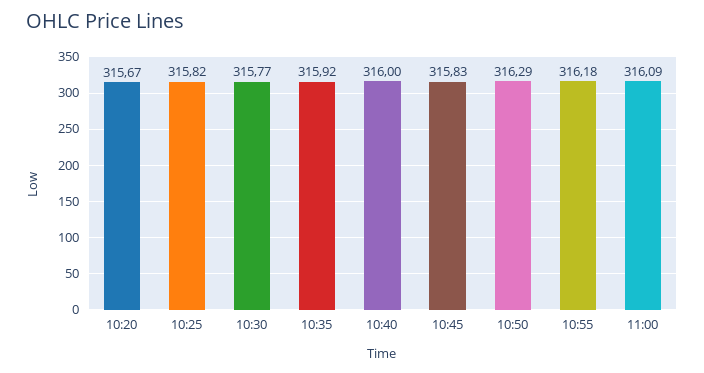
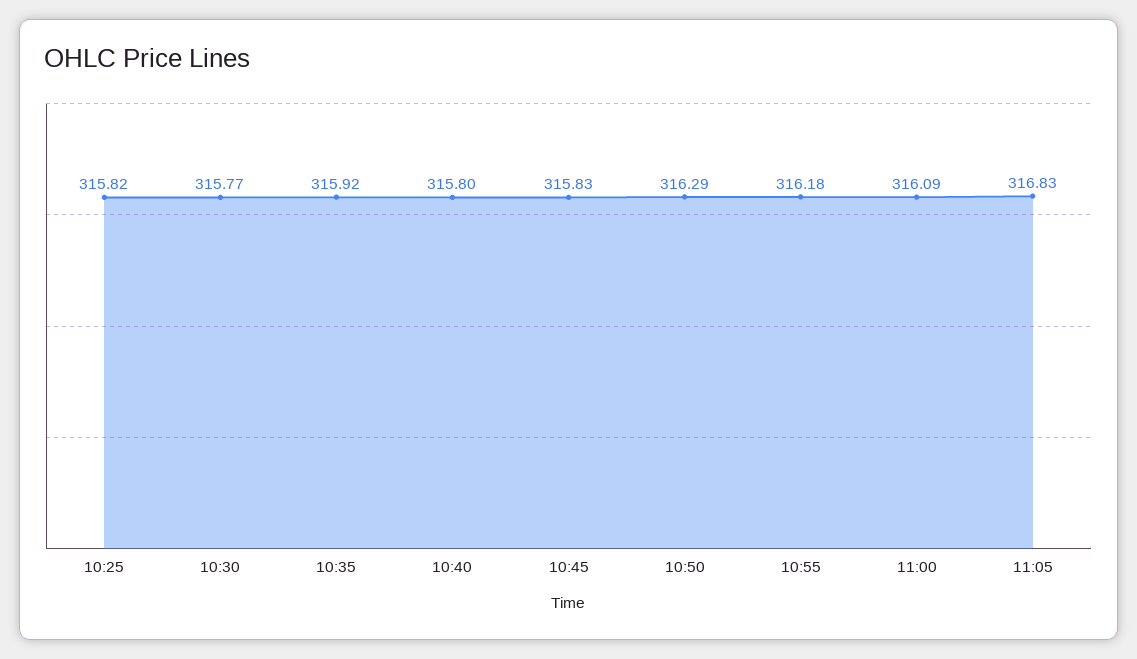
10:20: 315.67 -> none
10:40: 316 -> 315.8
11:05: none -> 316.83

